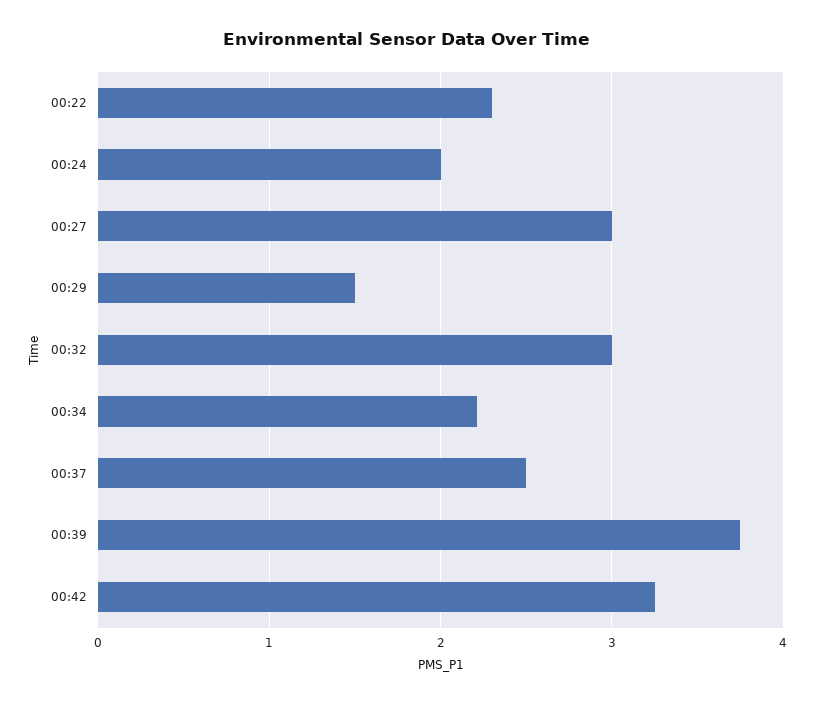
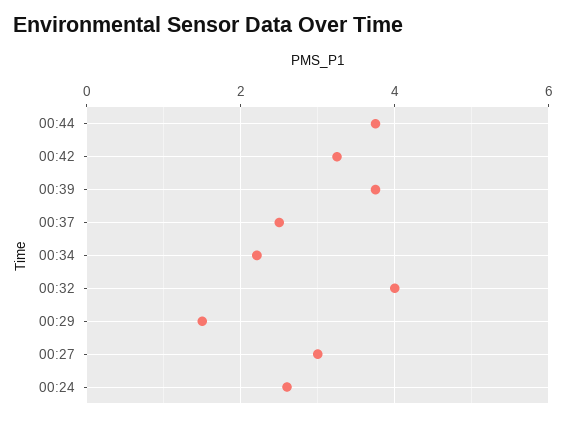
00:22: 2.3 -> none
00:24: 2 -> 2.6
00:32: 3 -> 4
00:44: none -> 3.8

